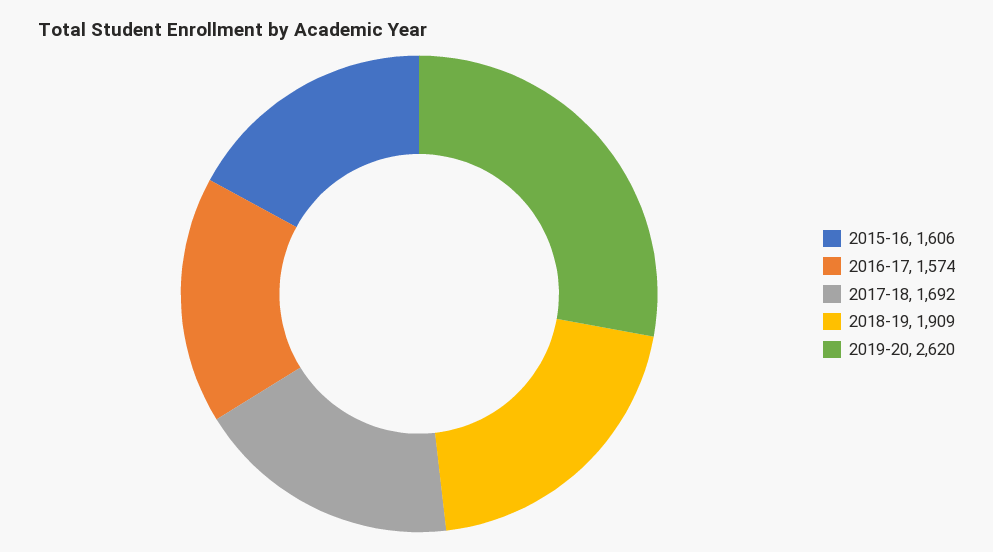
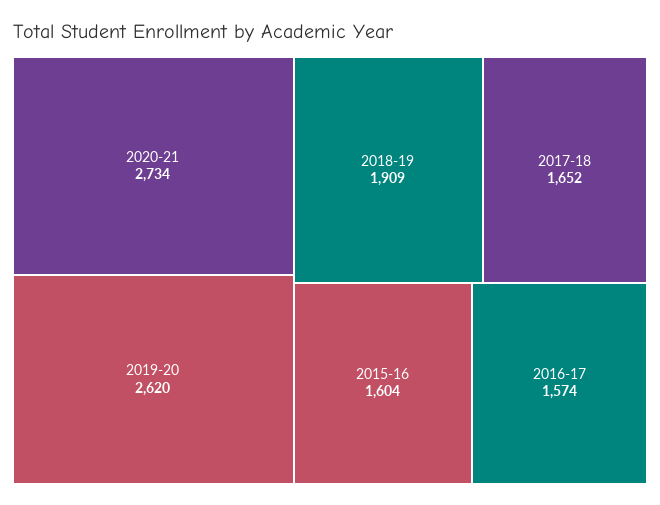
2015-16: 1606 -> 1604
2017-18: 1692 -> 1652
2020-21: none -> 2734

